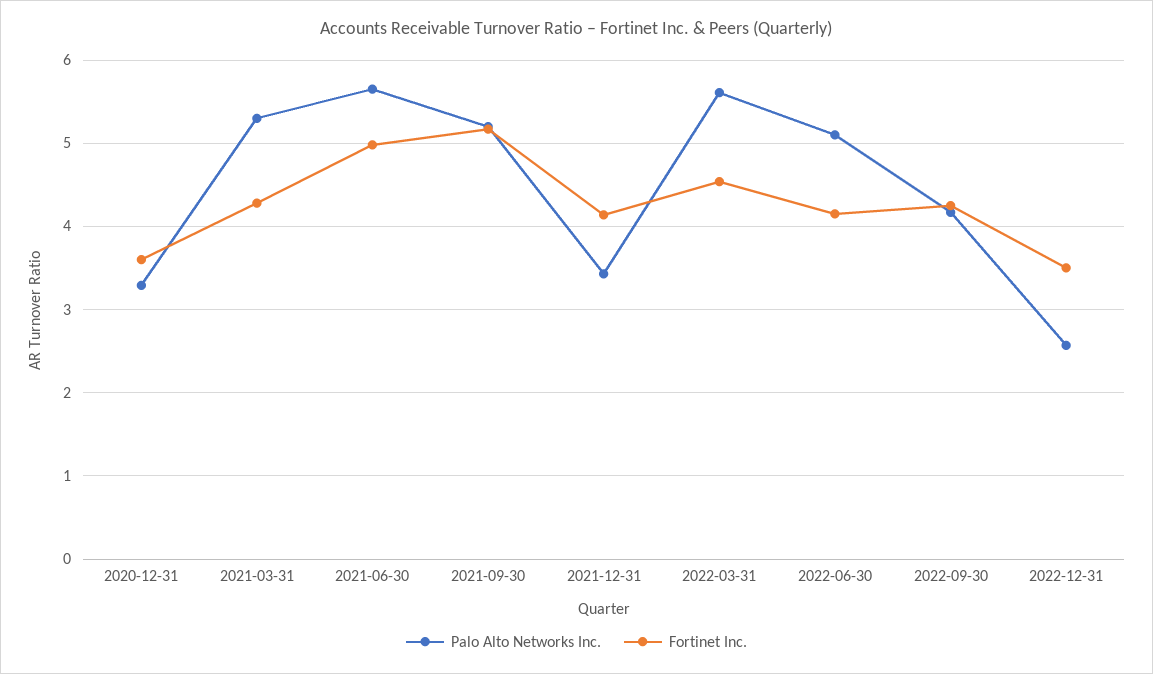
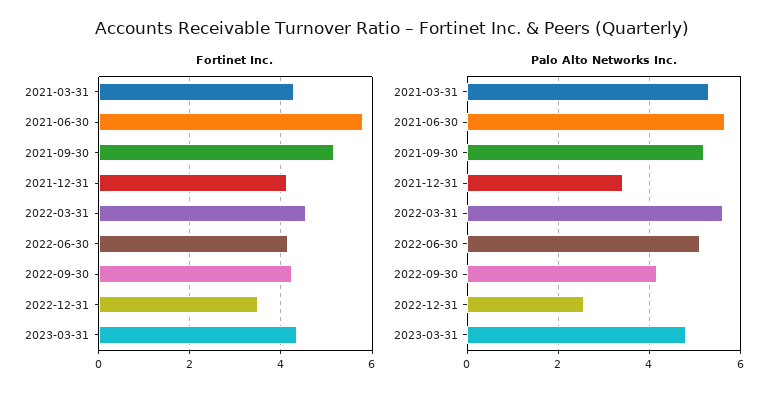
Palo Alto Networks Inc., 2020-12-31: 3.3 -> none
Fortinet Inc., 2020-12-31: 3.6 -> none
Fortinet Inc., 2021-06-30: 5 -> 5.8
Fortinet Inc., 2023-03-31: none -> 4.4
Palo Alto Networks Inc., 2023-03-31: none -> 4.8

